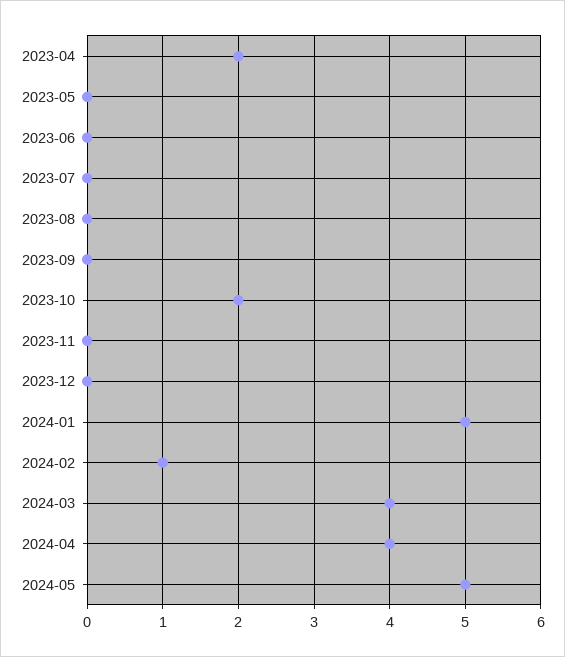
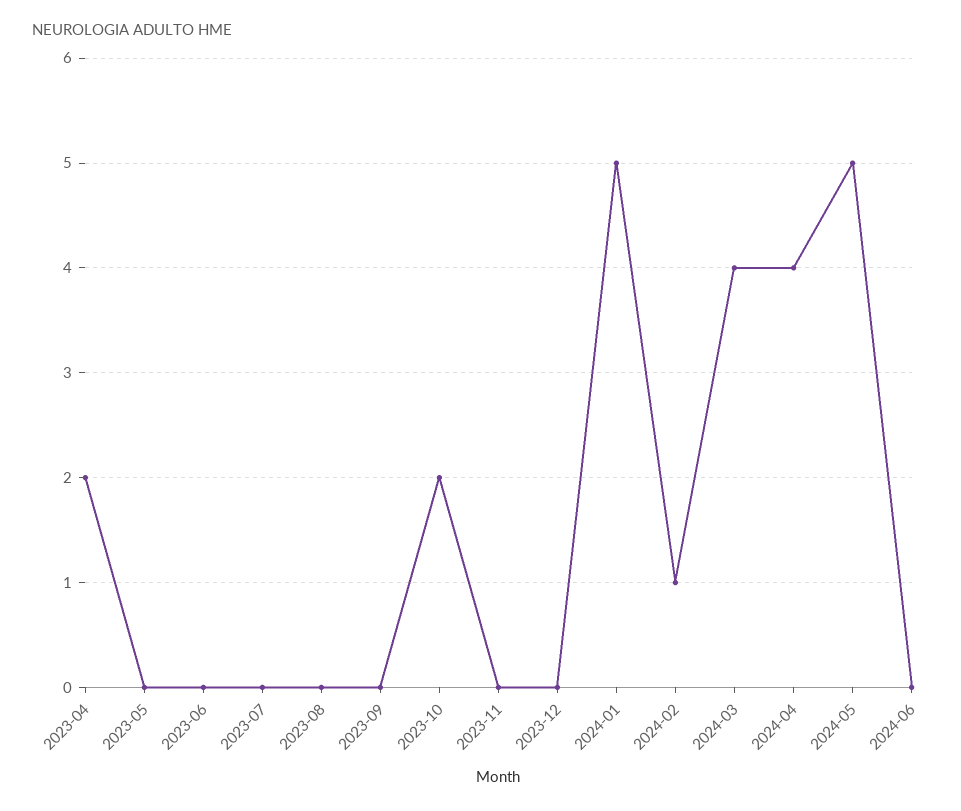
2024-06: none -> 0

